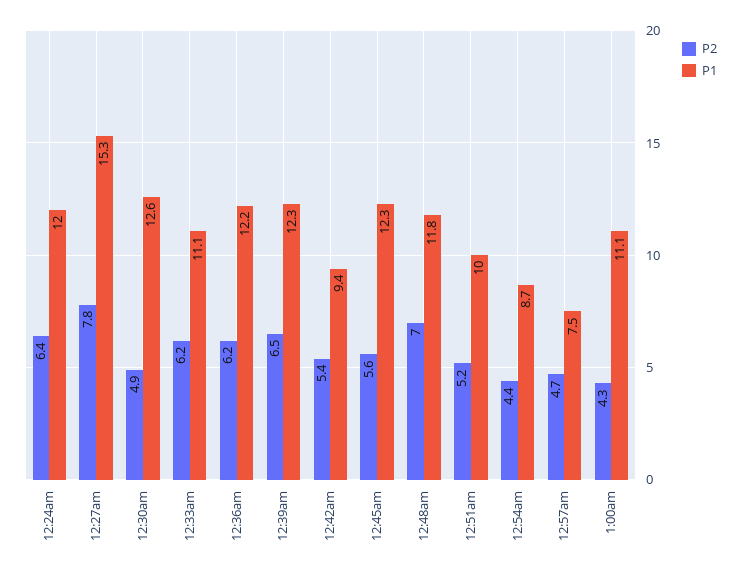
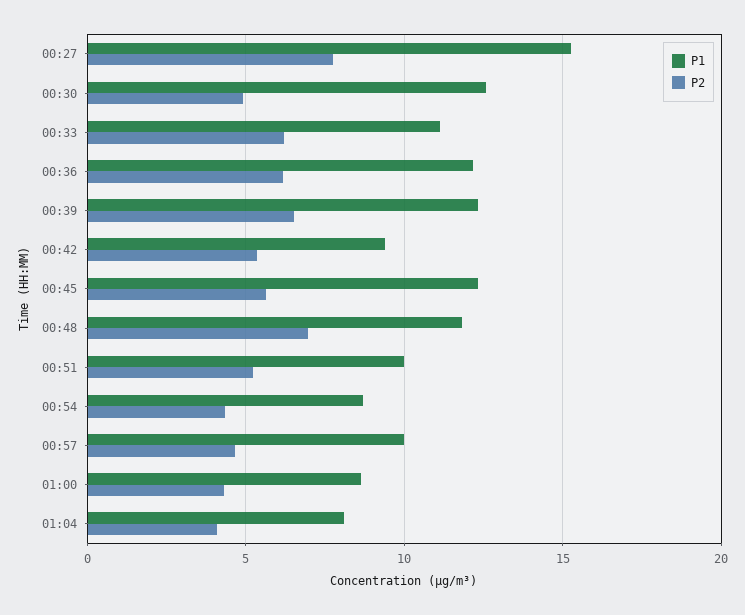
P2, 12:24am: 6.4 -> none
P1, 12:24am: 12 -> none
P1, 12:57am: 7.5 -> 10
P1, 1:00am: 11.1 -> 8.5
P1, 01:04: none -> 8
P2, 01:04: none -> 4

